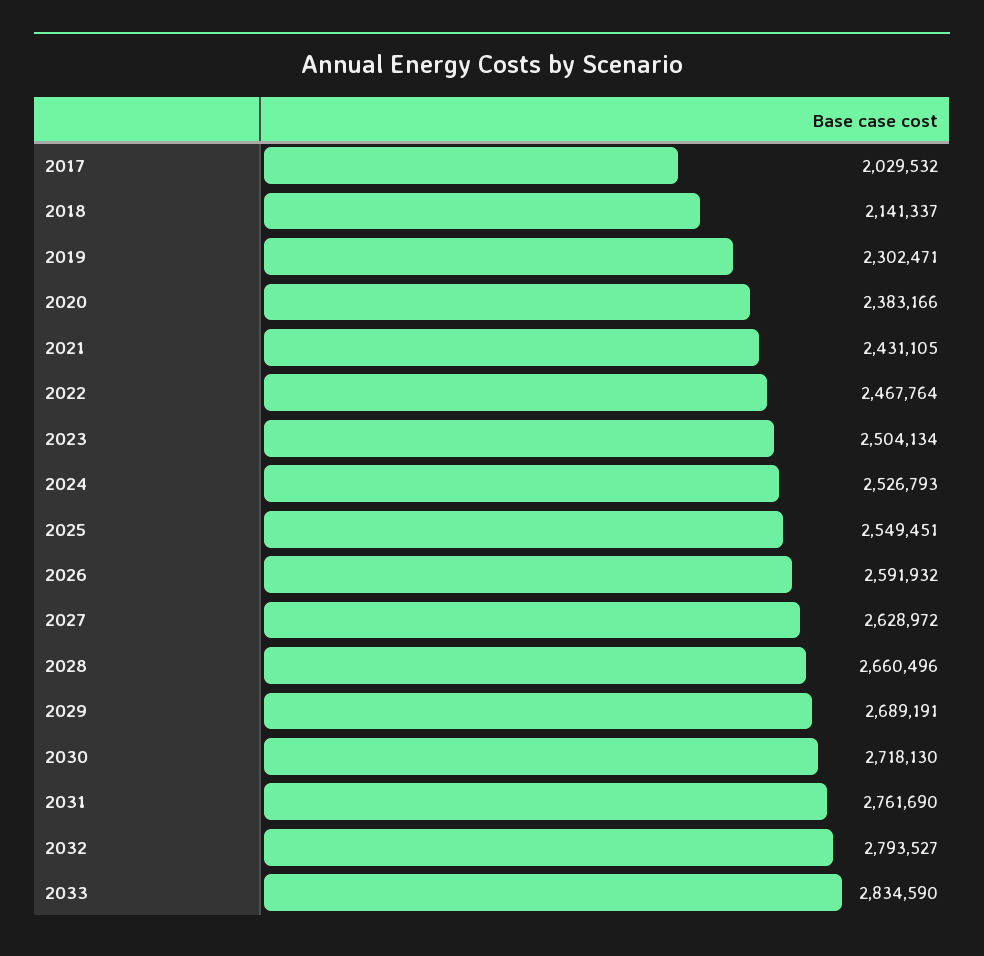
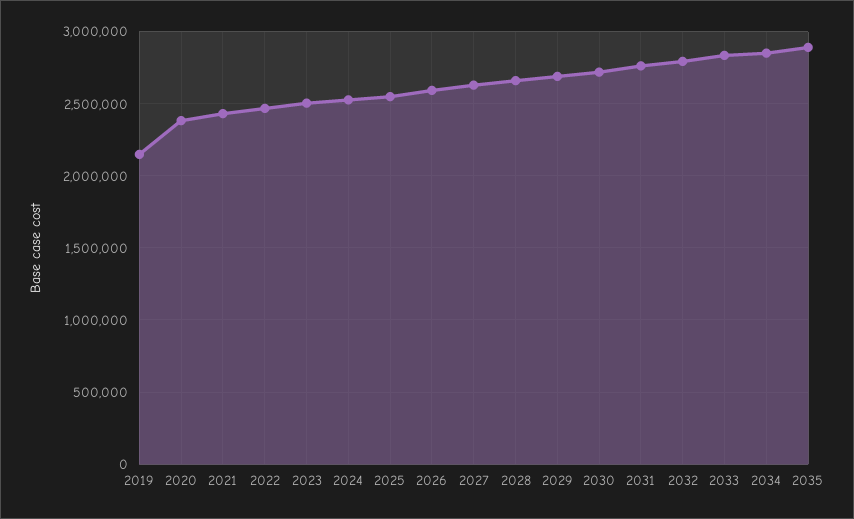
2017: 2029532 -> none
2018: 2141337 -> none
2019: 2302471 -> 2150000
2034: none -> 2850000
2035: none -> 2900000

